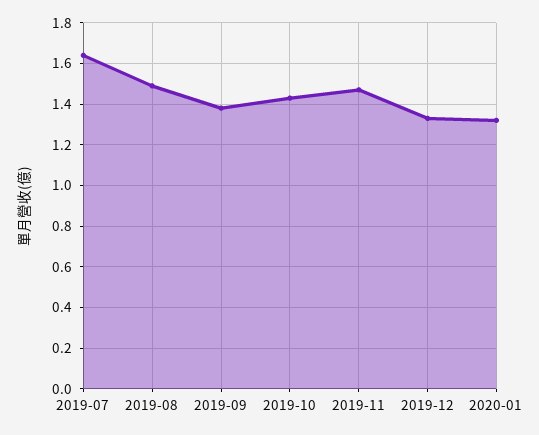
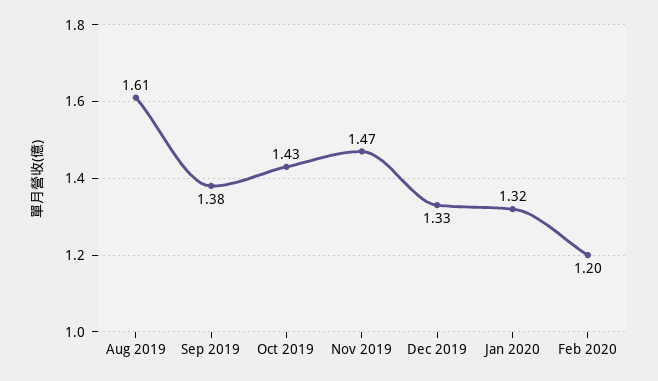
2019-07: 1.65 -> none
2019-08: 1.5 -> 1.61
Feb 2020: none -> 1.2

